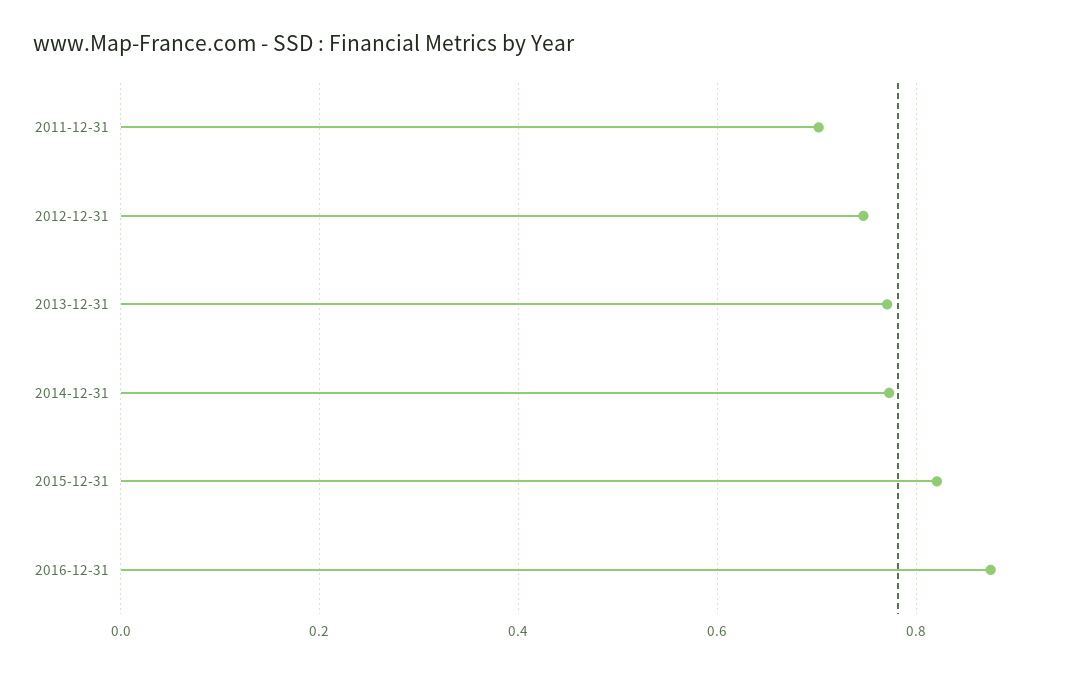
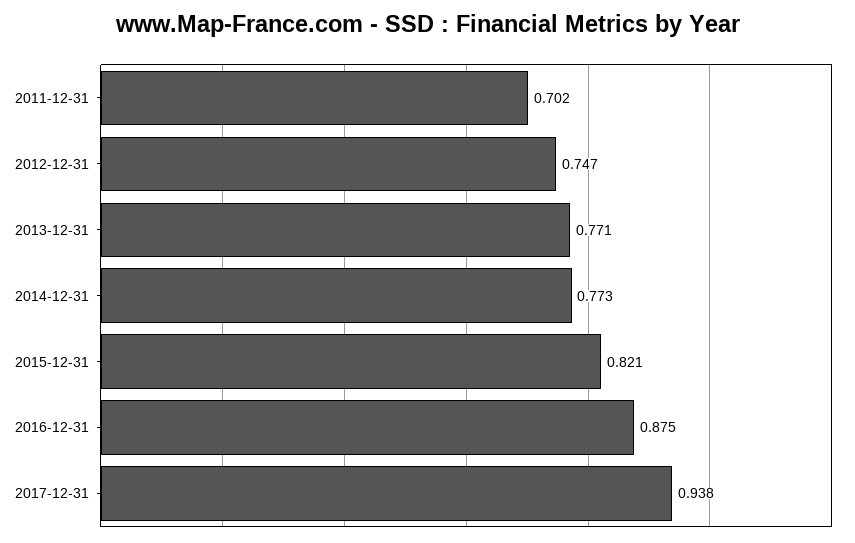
2017-12-31: none -> 0.938

